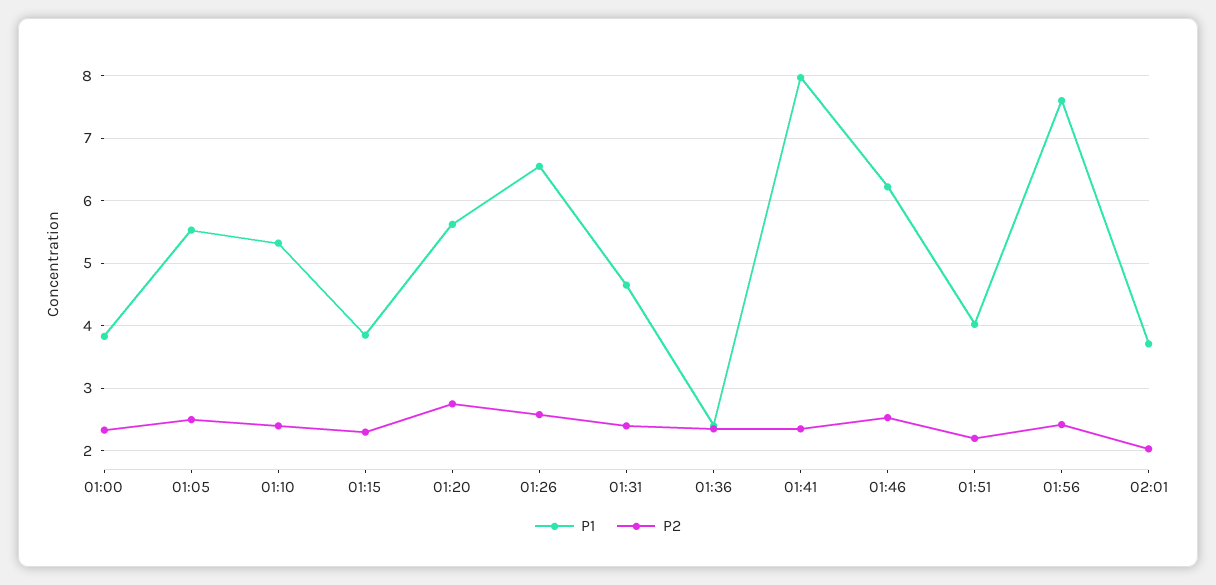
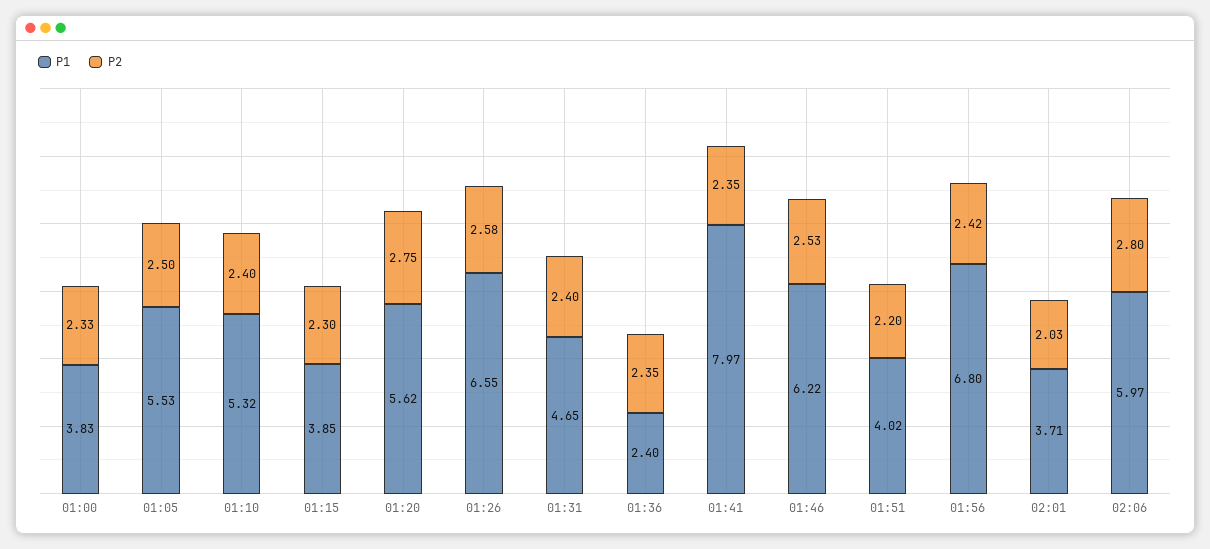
P1, 01:56: 7.6 -> 6.8
P1, 02:06: none -> 5.97
P2, 02:06: none -> 2.8

